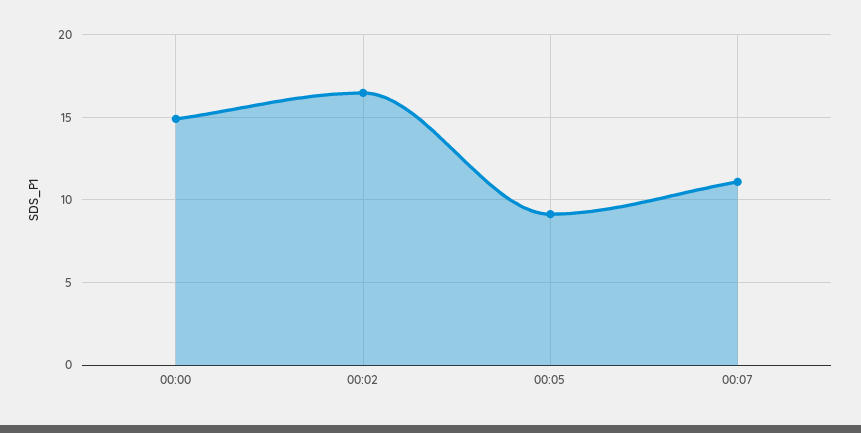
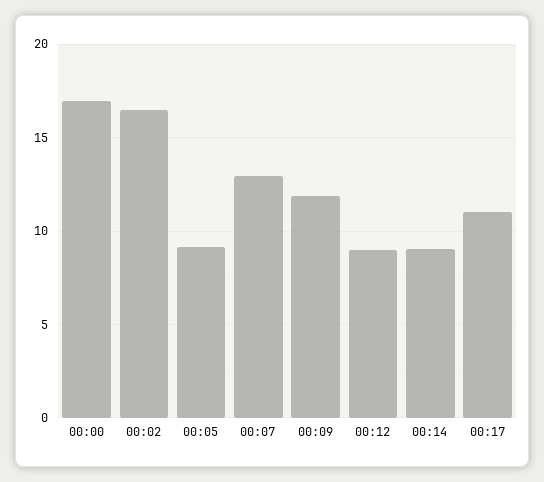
00:00: 15 -> 17
00:07: 11 -> 13
00:09: none -> 12
00:12: none -> 9
00:14: none -> 9
00:17: none -> 11

